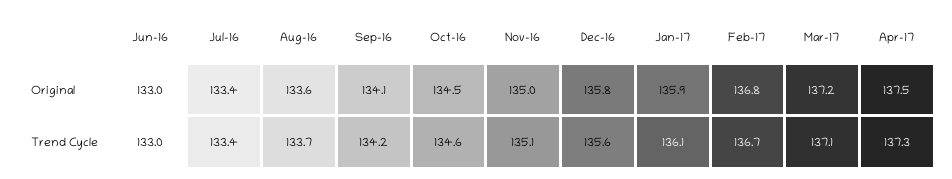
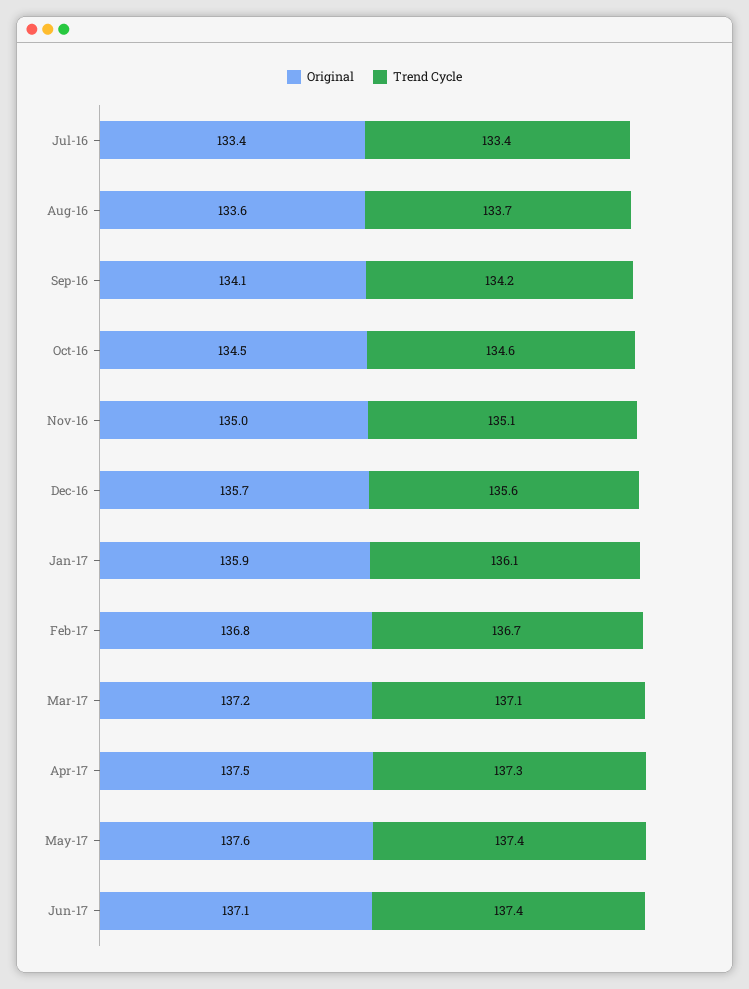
Original, Jun-16: 133 -> none
Original, Dec-16: 135.8 -> 135.7
Trend Cycle, Jun-16: 133 -> none
Original, May-17: none -> 137.6
Trend Cycle, May-17: none -> 137.4
Original, Jun-17: none -> 137.1
Trend Cycle, Jun-17: none -> 137.4

